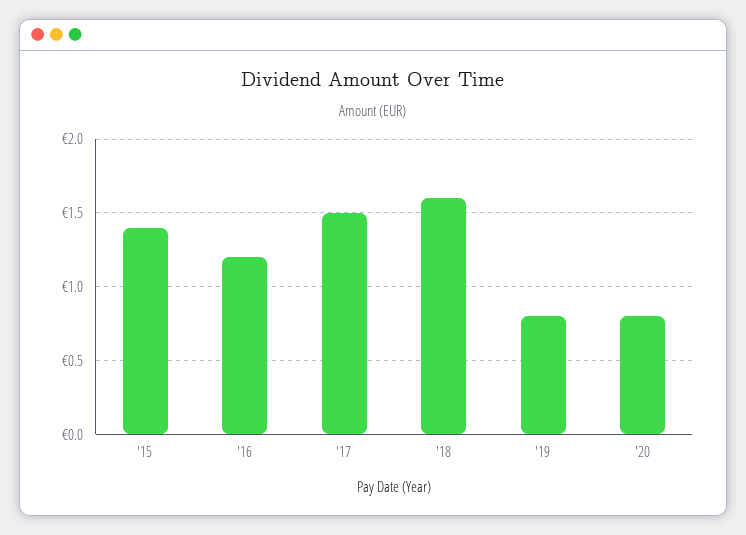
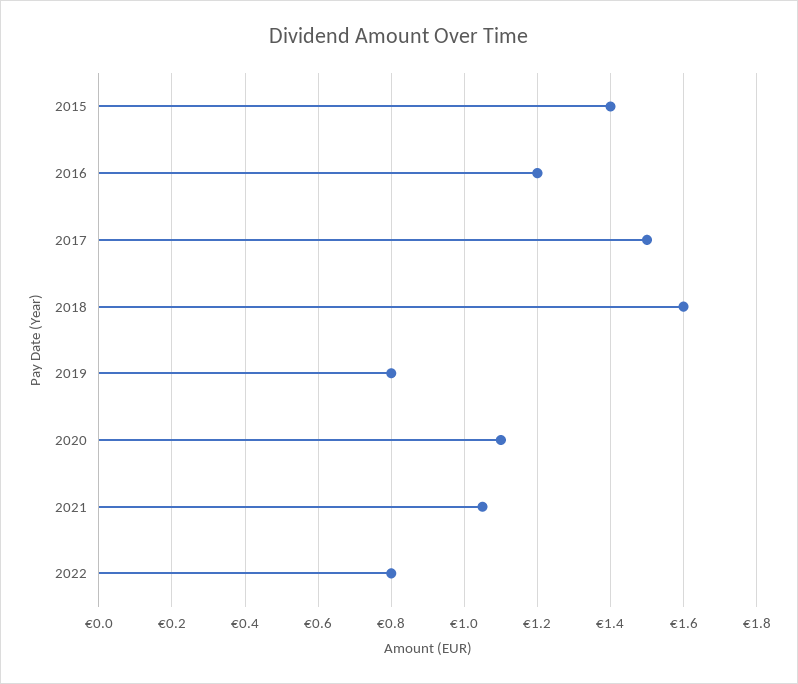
'20: 0.8 -> 1.1
2021: none -> 1.05
2022: none -> 0.8

